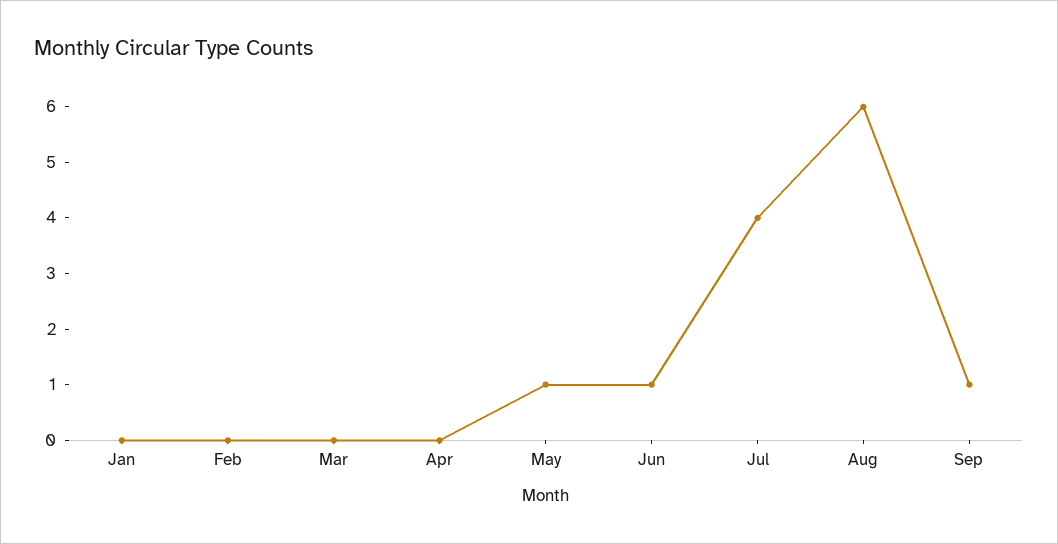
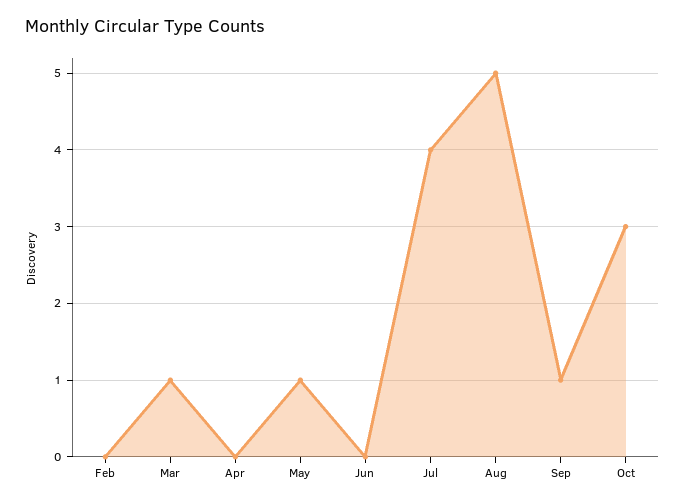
Jan: 0 -> none
Mar: 0 -> 1
Jun: 1 -> 0
Aug: 6 -> 5
Oct: none -> 3

